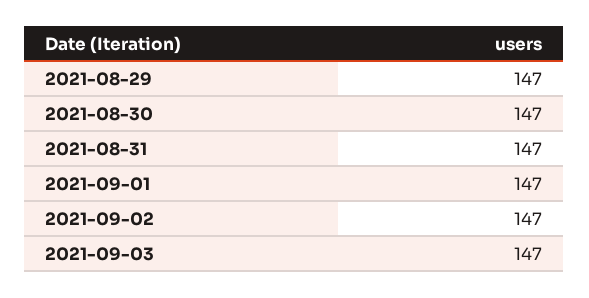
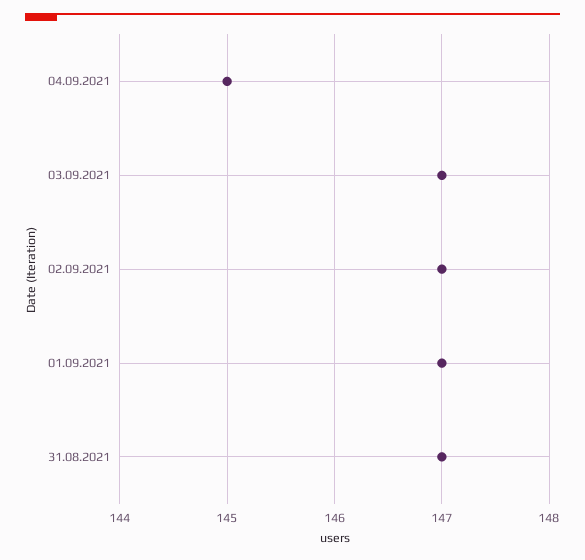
2021-08-29: 147 -> none
2021-08-30: 147 -> none
04.09.2021: none -> 145

